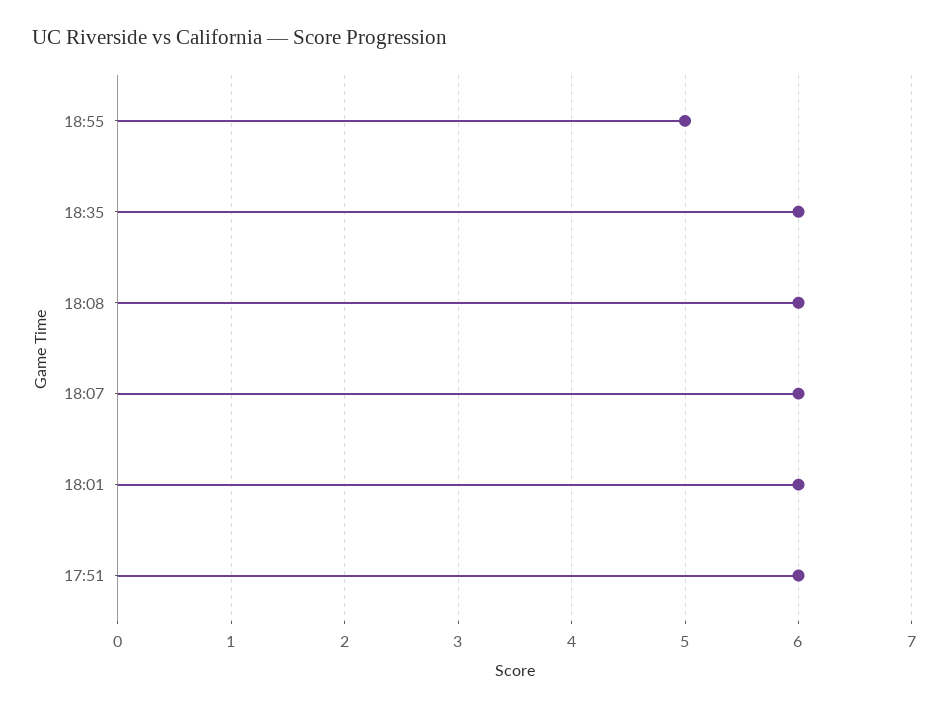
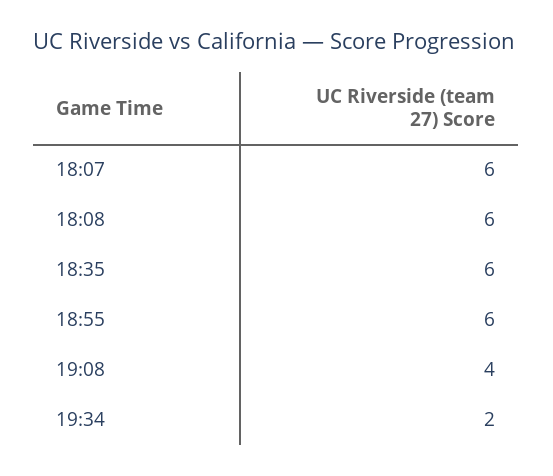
18:55: 5 -> 6
18:01: 6 -> none
17:51: 6 -> none
19:08: none -> 4
19:34: none -> 2

